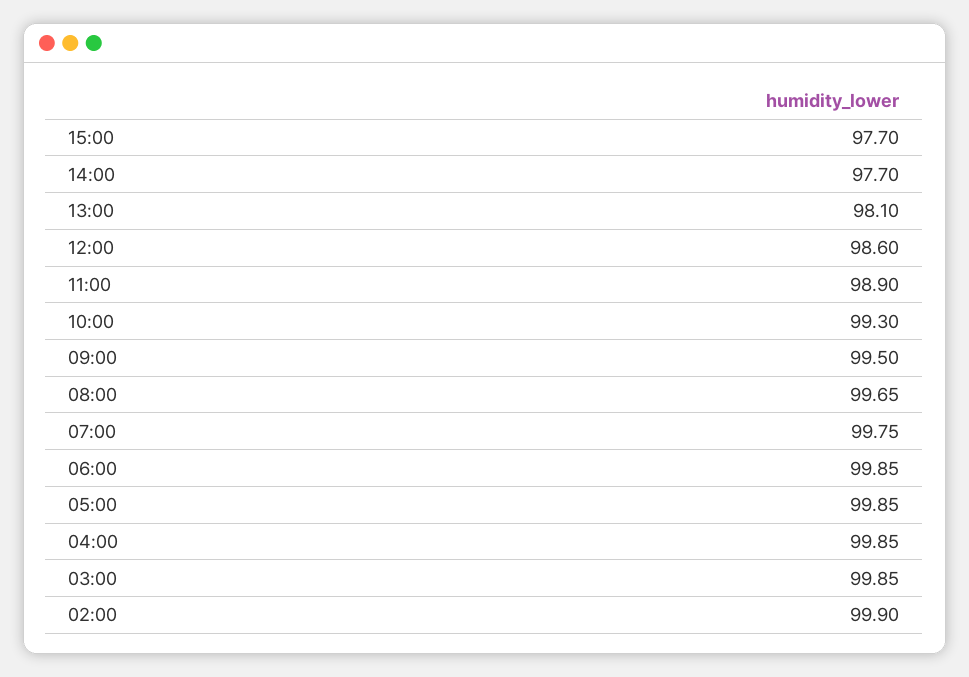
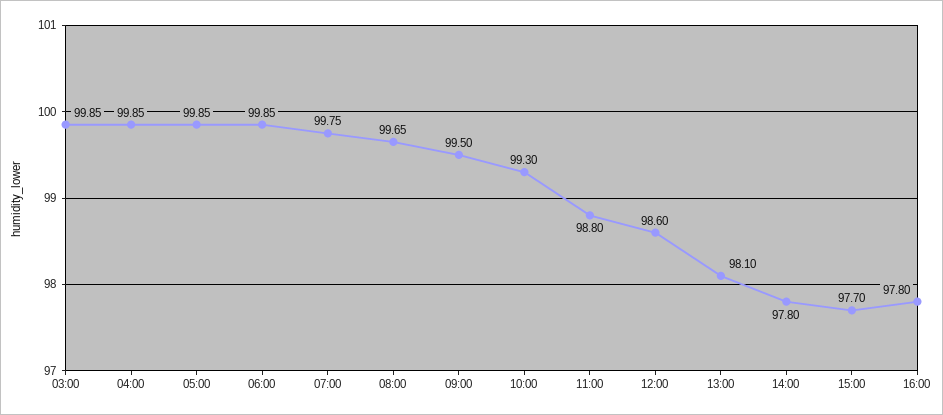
14:00: 97.7 -> 97.8
11:00: 98.9 -> 98.8
02:00: 99.9 -> none
16:00: none -> 97.8

